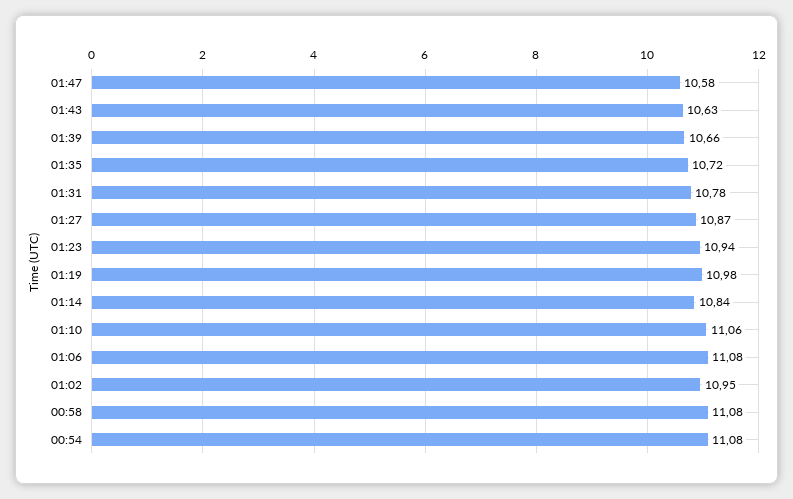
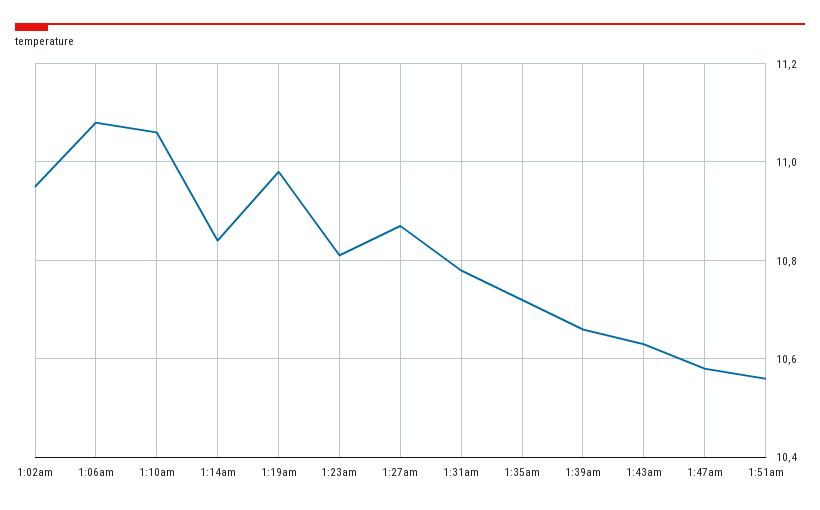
01:23: 10.94 -> 10.8
00:58: 11.08 -> none
00:54: 11.08 -> none
1:51am: none -> 10.55

